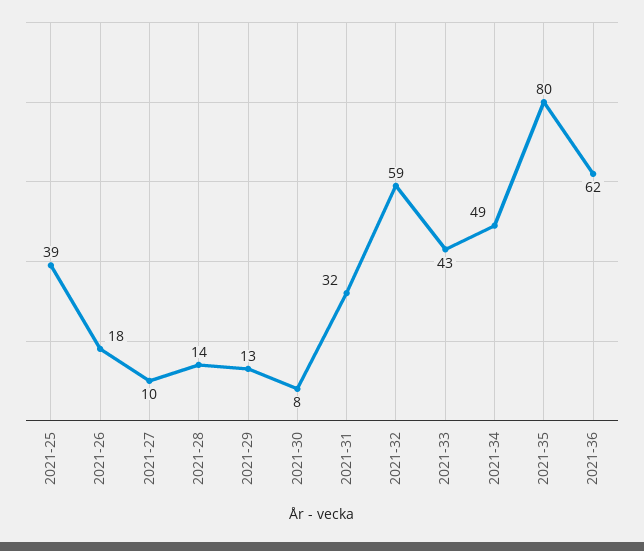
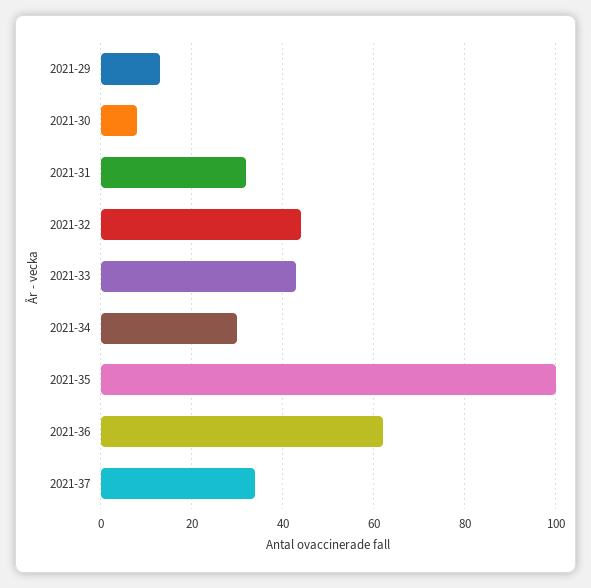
2021-25: 39 -> none
2021-26: 18 -> none
2021-27: 10 -> none
2021-28: 14 -> none
2021-32: 59 -> 45
2021-34: 49 -> 30
2021-35: 80 -> 100
2021-37: none -> 35

